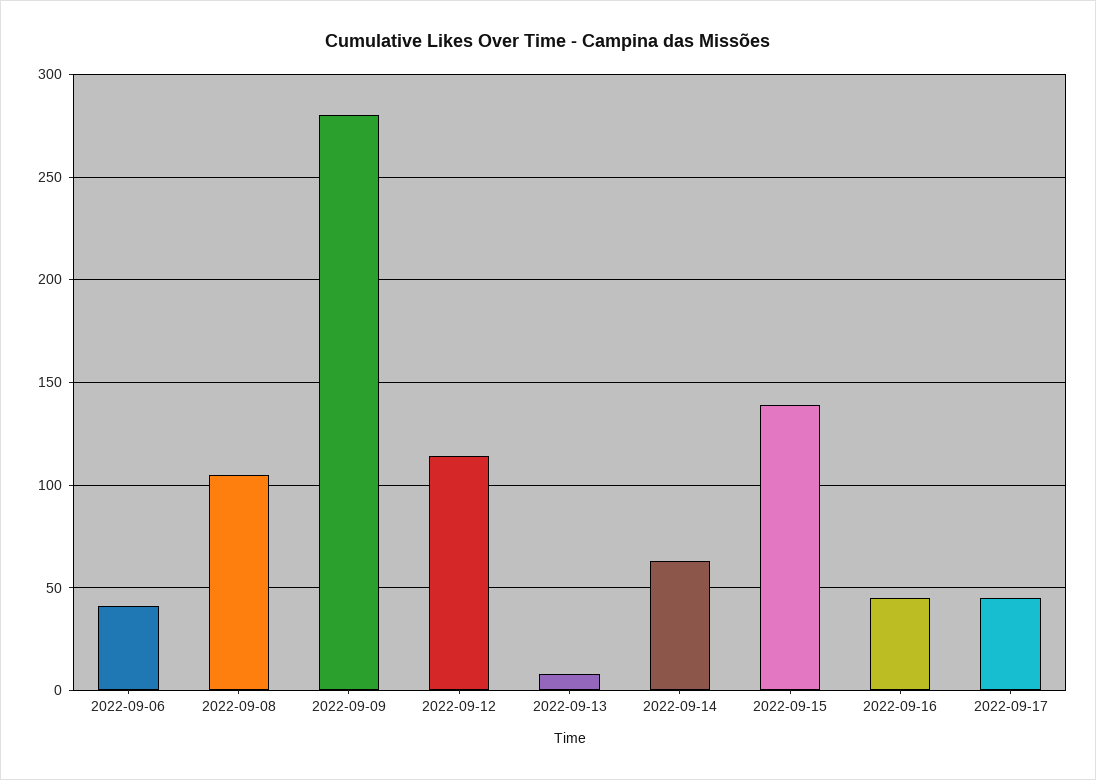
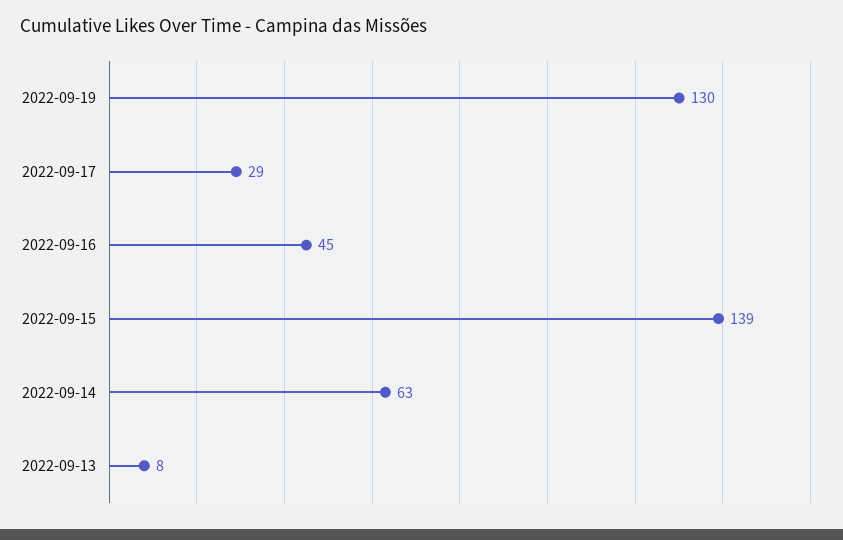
2022-09-06: 40 -> none
2022-09-08: 105 -> none
2022-09-09: 280 -> none
2022-09-12: 115 -> none
2022-09-17: 45 -> 29
2022-09-19: none -> 130

